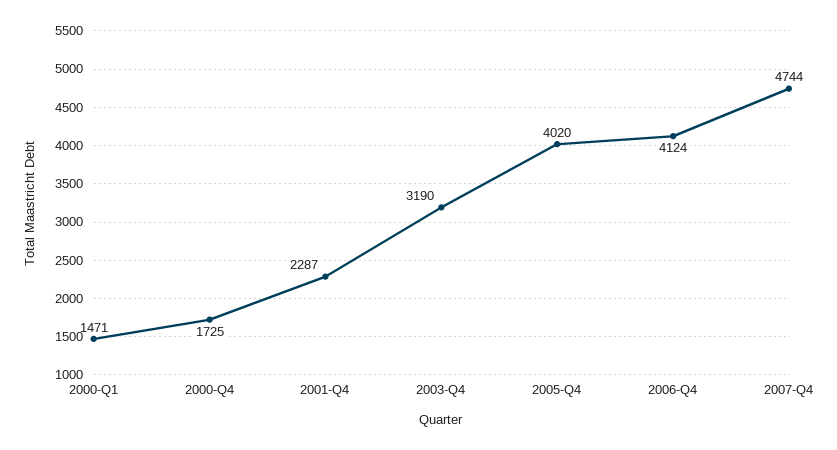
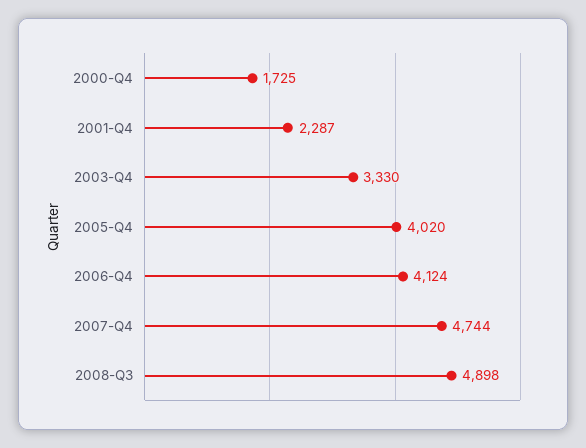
2000-Q1: 1471 -> none
2003-Q4: 3190 -> 3330
2008-Q3: none -> 4898

